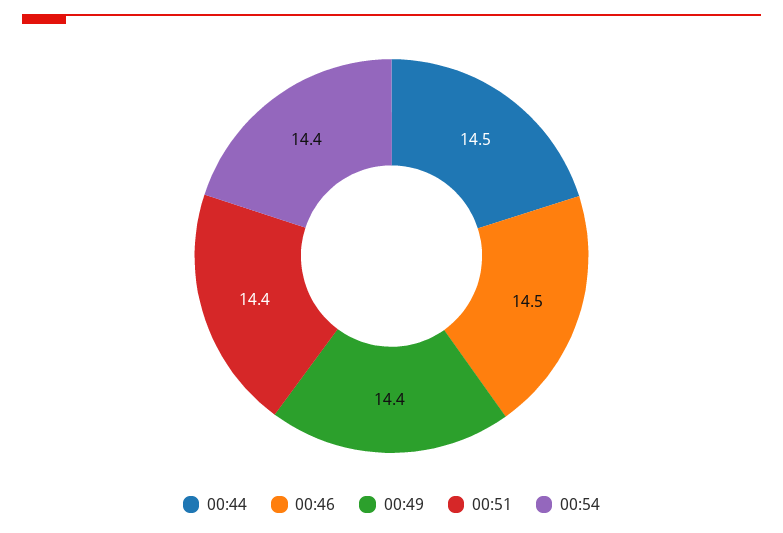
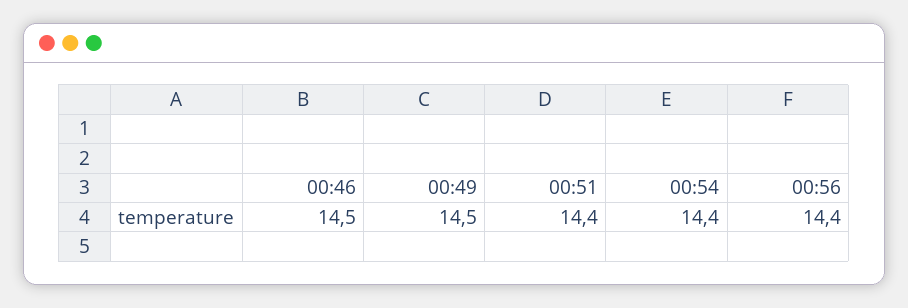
00:44: 14.5 -> none
00:49: 14.4 -> 14.5
00:56: none -> 14.4

